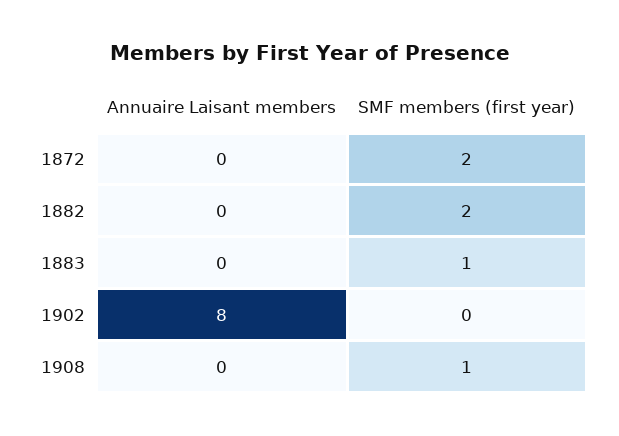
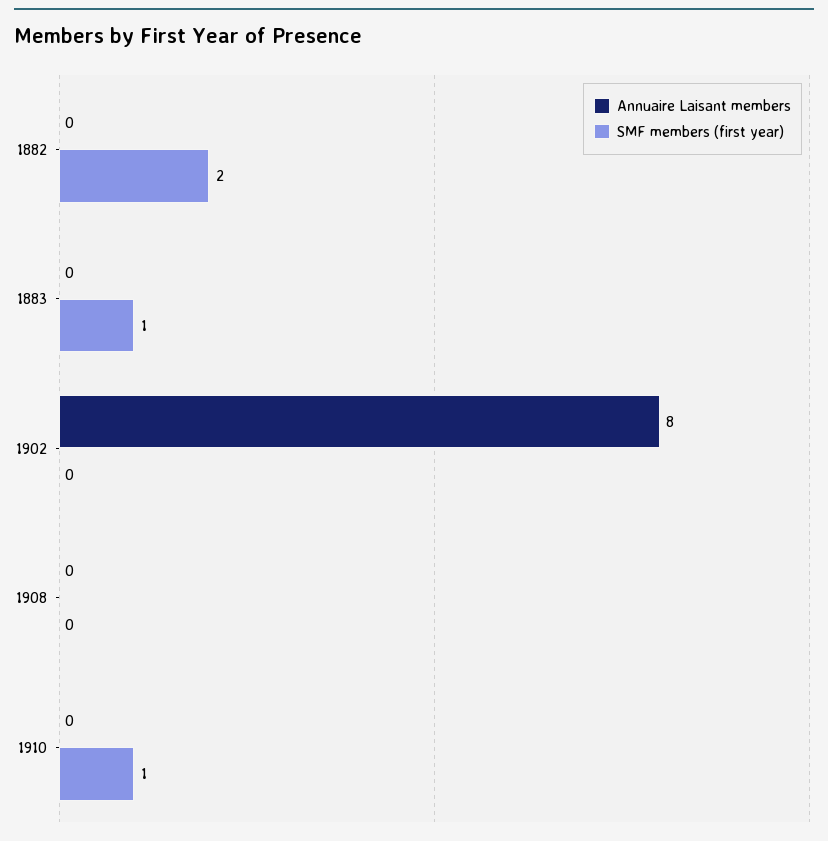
Annuaire Laisant members, 1872: 0 -> none
SMF members (first year), 1872: 2 -> none
SMF members (first year), 1908: 1 -> 0
Annuaire Laisant members, 1910: none -> 0
SMF members (first year), 1910: none -> 1

